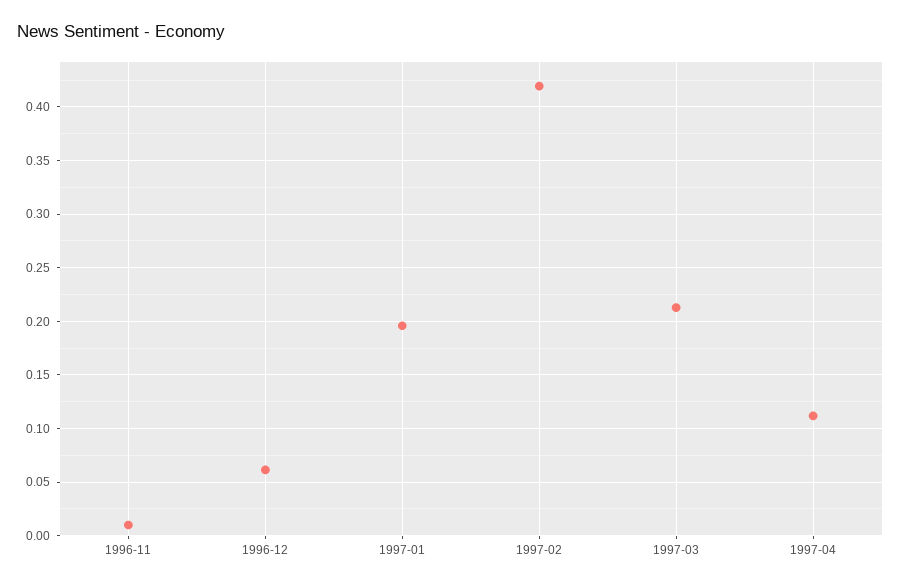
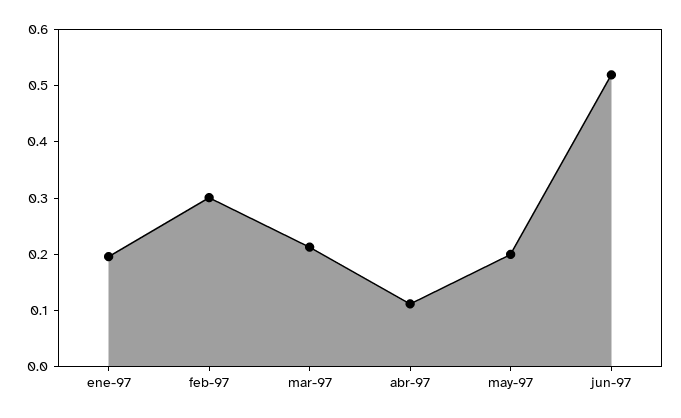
1996-11: 0.01 -> none
1996-12: 0.06 -> none
1997-02: 0.42 -> 0.3
may-97: none -> 0.2
jun-97: none -> 0.52

